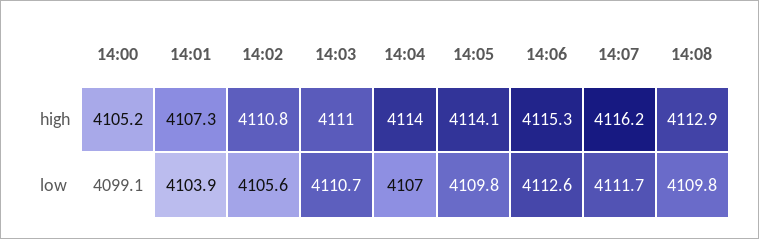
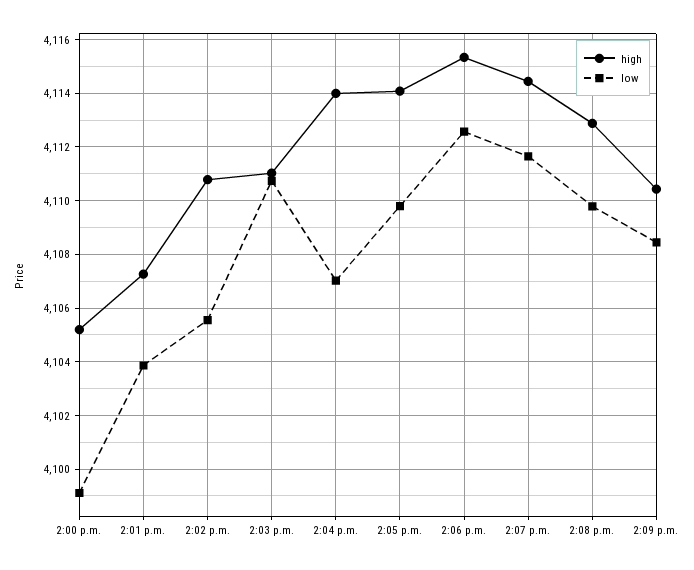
high, 14:07: 4116.2 -> 4114.5
high, 2:09 p.m.: none -> 4110.5
low, 2:09 p.m.: none -> 4108.5

